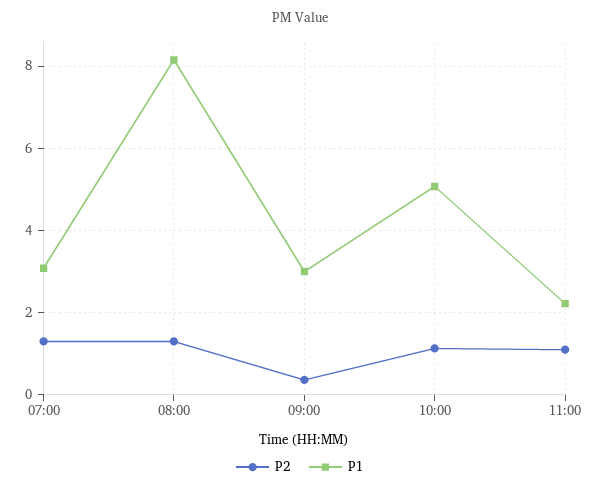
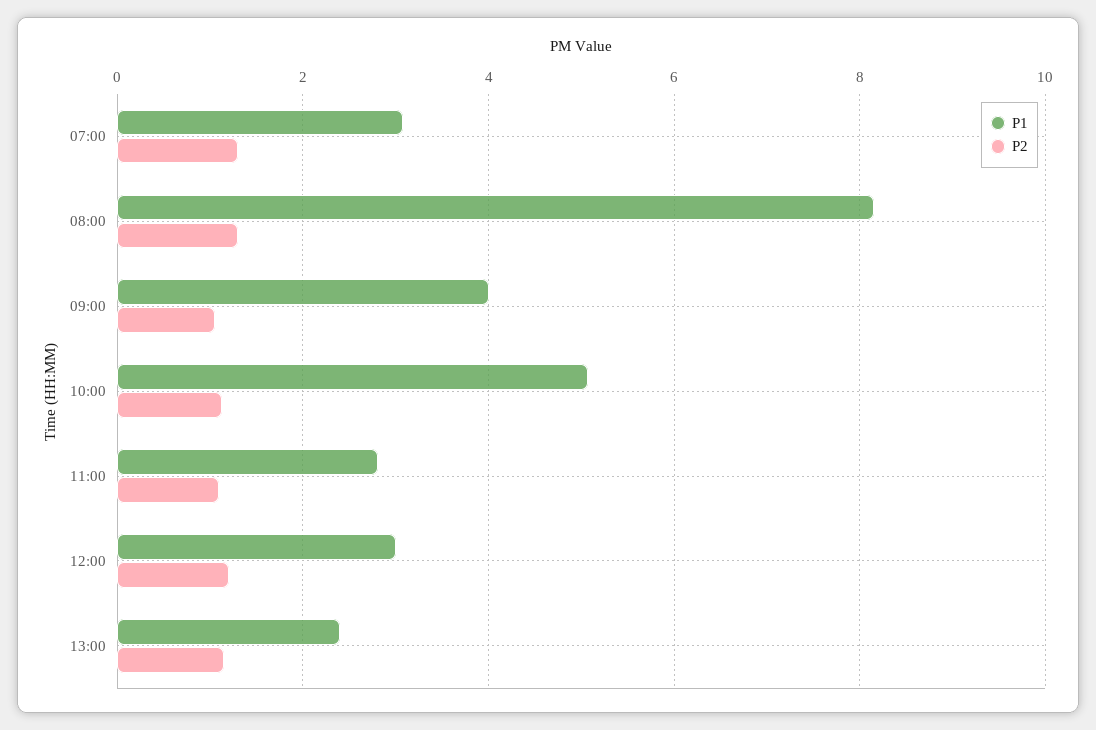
P2, 09:00: 0.4 -> 1
P1, 09:00: 3 -> 4
P1, 11:00: 2.2 -> 2.8
P1, 12:00: none -> 3
P2, 12:00: none -> 1.2
P1, 13:00: none -> 2.4
P2, 13:00: none -> 1.2

